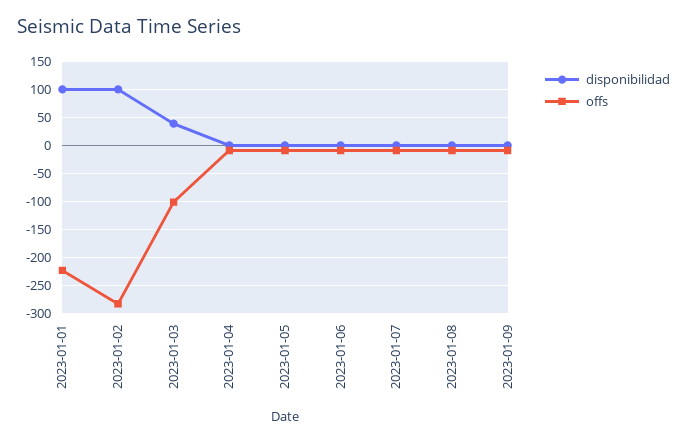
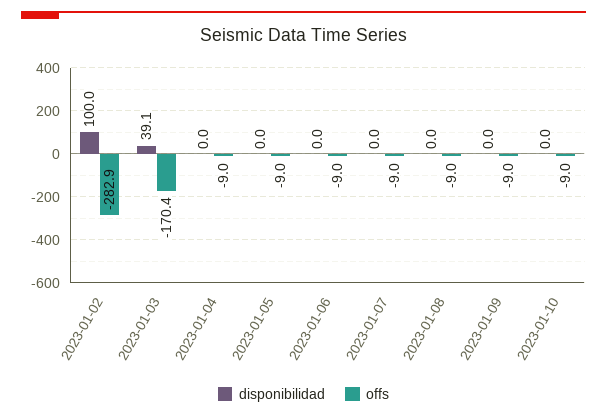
disponibilidad, 2023-01-01: 100 -> none
offs, 2023-01-01: -225 -> none
offs, 2023-01-03: -100 -> -170.4
disponibilidad, 2023-01-10: none -> 0
offs, 2023-01-10: none -> -9

